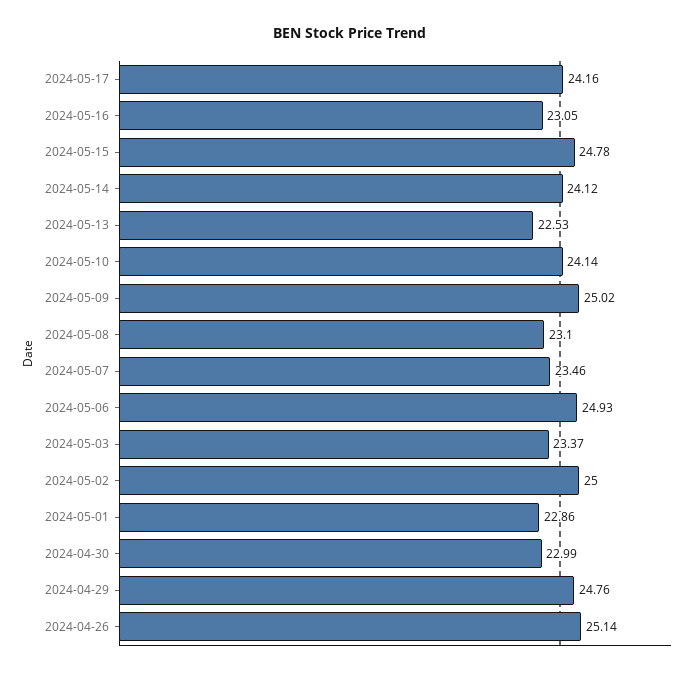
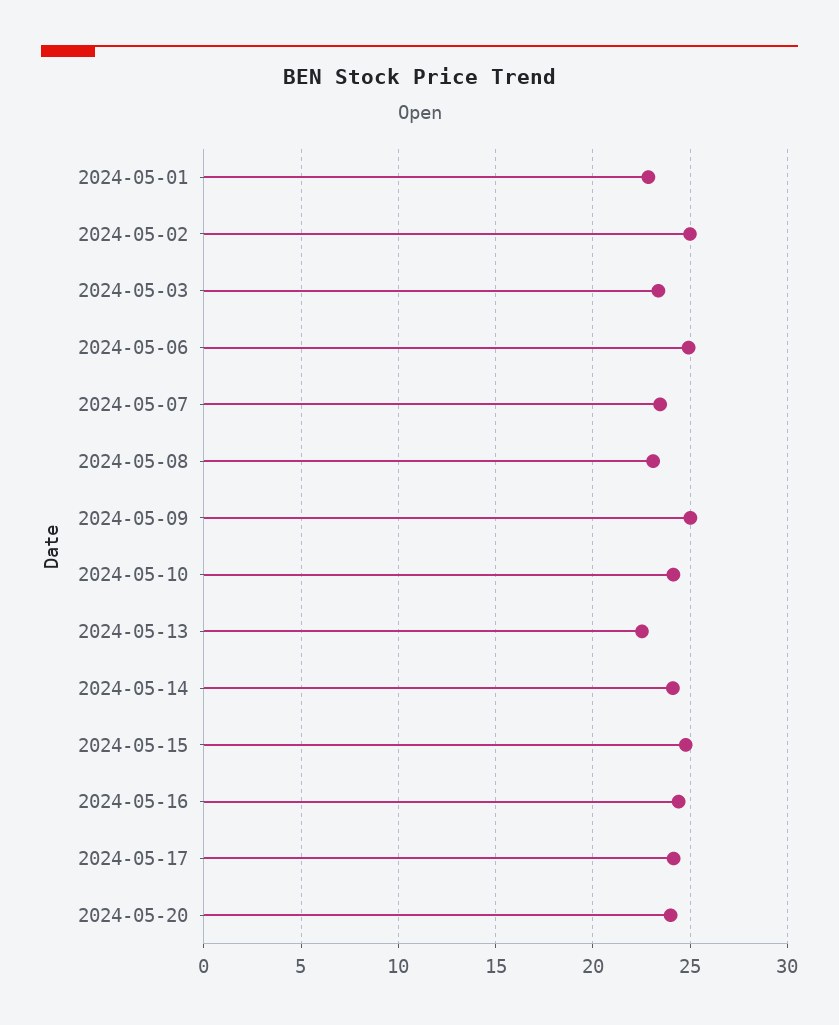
2024-05-16: 23.05 -> 24.5
2024-04-30: 22.99 -> none
2024-04-29: 24.76 -> none
2024-04-26: 25.14 -> none
2024-05-20: none -> 24

